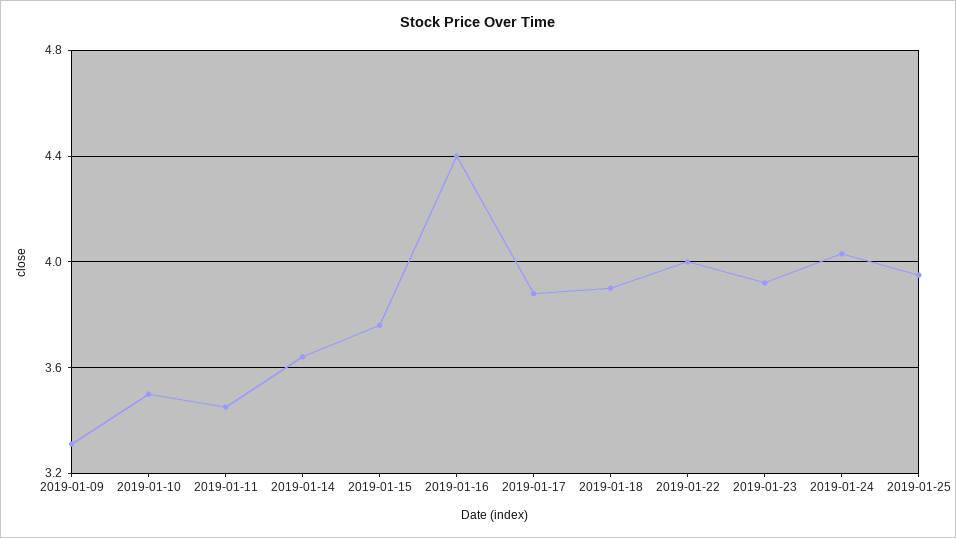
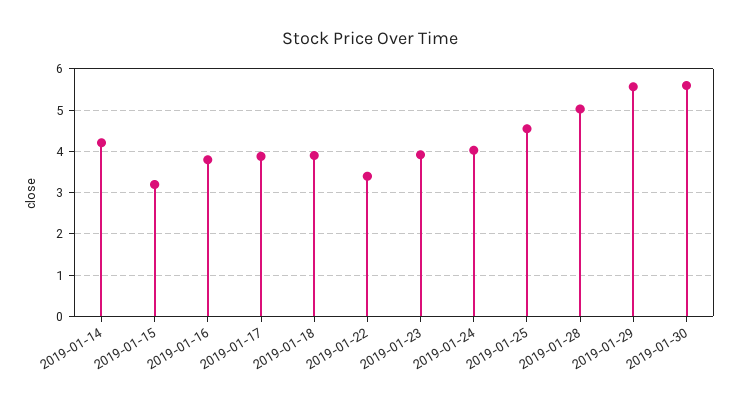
2019-01-09: 3.3 -> none
2019-01-10: 3.5 -> none
2019-01-11: 3.45 -> none
2019-01-14: 3.65 -> 4.2
2019-01-15: 3.75 -> 3.2
2019-01-16: 4.4 -> 3.8
2019-01-22: 4 -> 3.4
2019-01-25: 3.95 -> 4.6
2019-01-28: none -> 5
2019-01-29: none -> 5.6
2019-01-30: none -> 5.6

